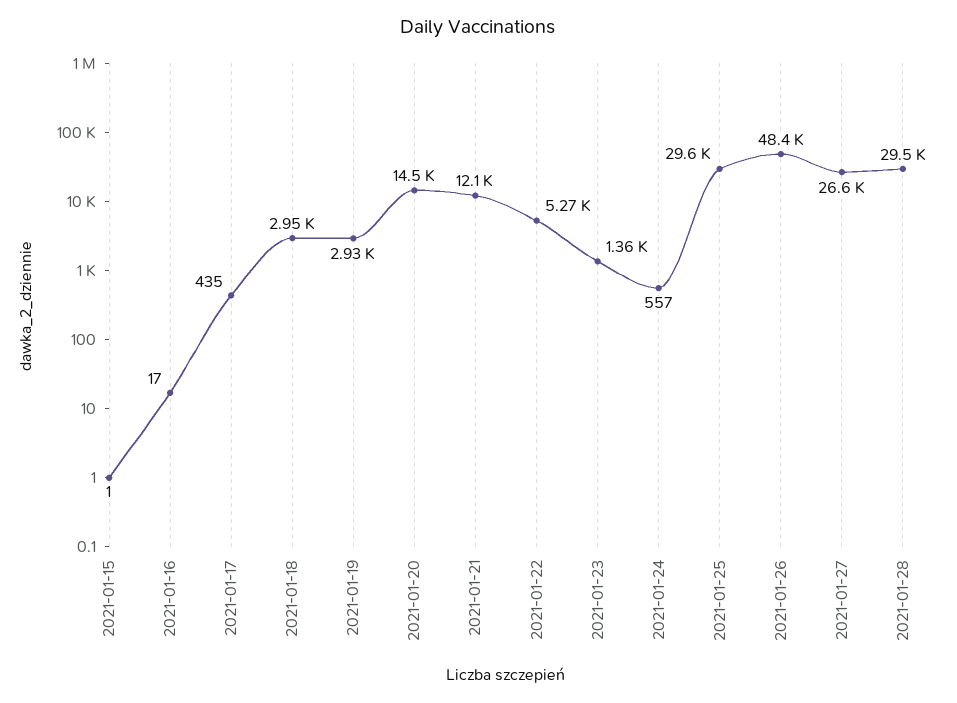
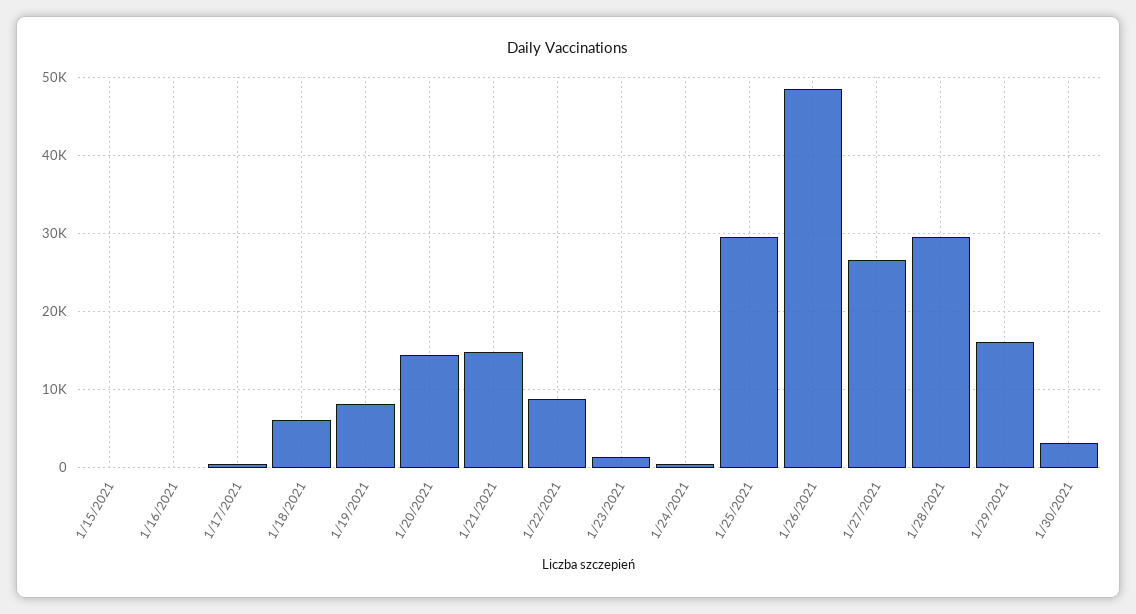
2021-01-18: 2950 -> 6000
2021-01-19: 2930 -> 8000
2021-01-21: 12100 -> 15000
2021-01-22: 5270 -> 9000
1/29/2021: none -> 16000
1/30/2021: none -> 3000

